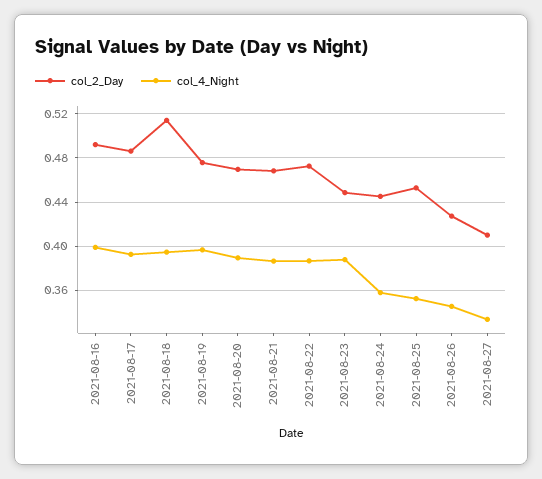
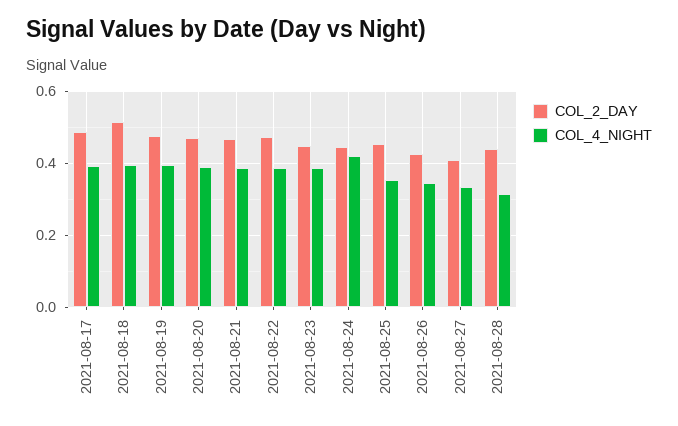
col_2_Day, 2021-08-16: 0.49 -> none
col_4_Night, 2021-08-16: 0.4 -> none
col_4_Night, 2021-08-24: 0.36 -> 0.42
col_2_Day, 2021-08-28: none -> 0.44
col_4_Night, 2021-08-28: none -> 0.32

